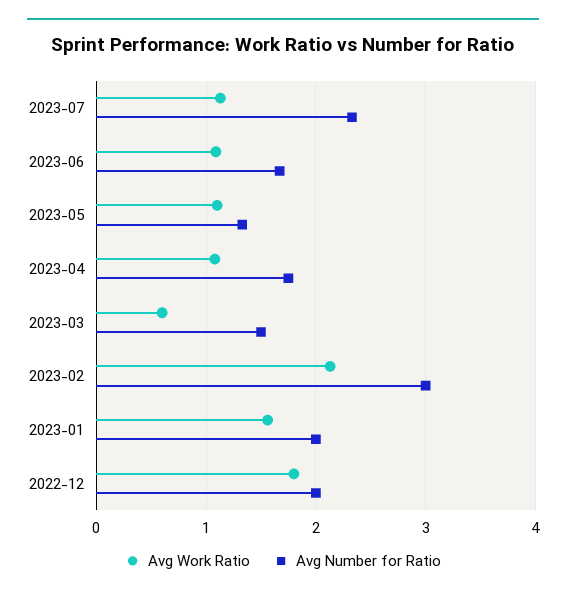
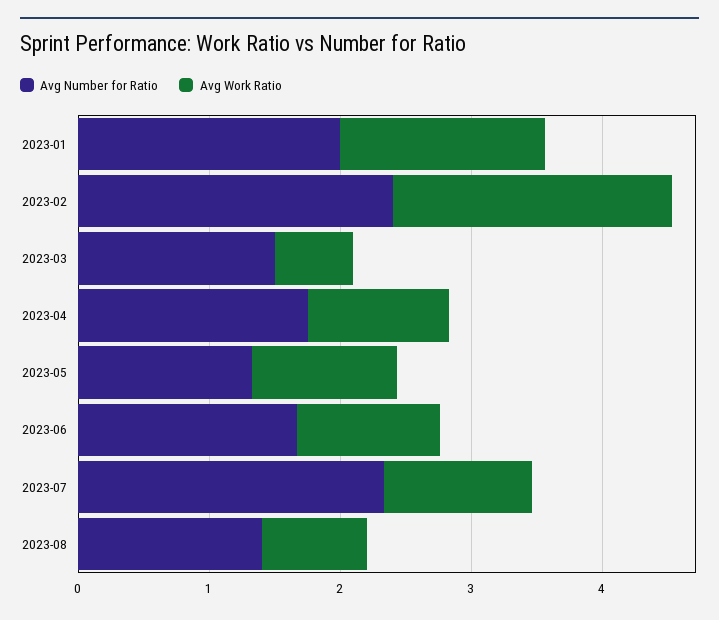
Avg Number for Ratio, 2023-02: 3 -> 2.4
Avg Work Ratio, 2022-12: 1.8 -> none
Avg Number for Ratio, 2022-12: 2 -> none
Avg Number for Ratio, 2023-08: none -> 1.4
Avg Work Ratio, 2023-08: none -> 0.8

